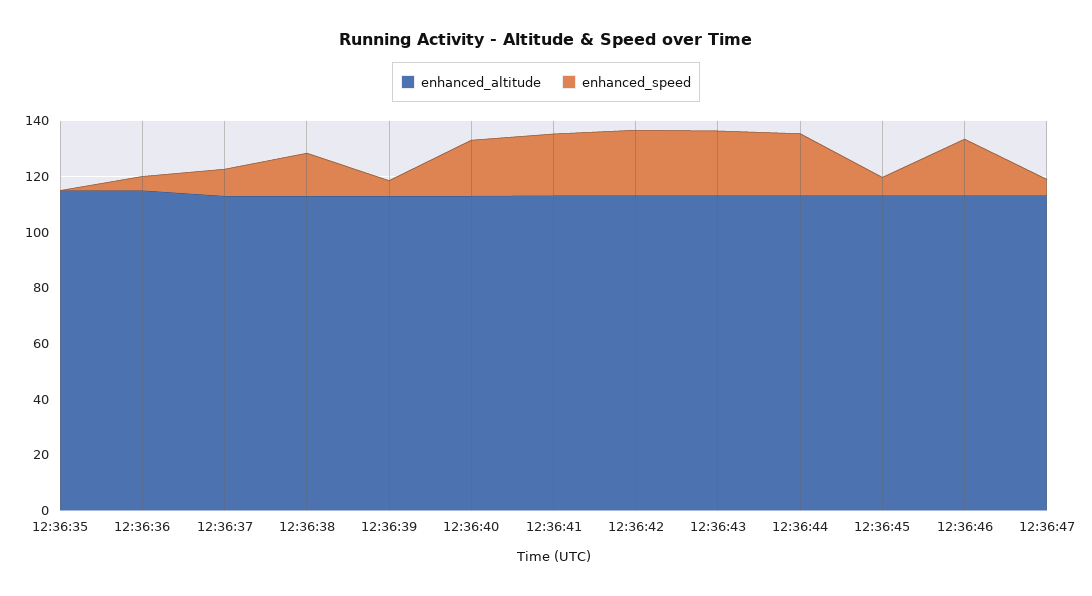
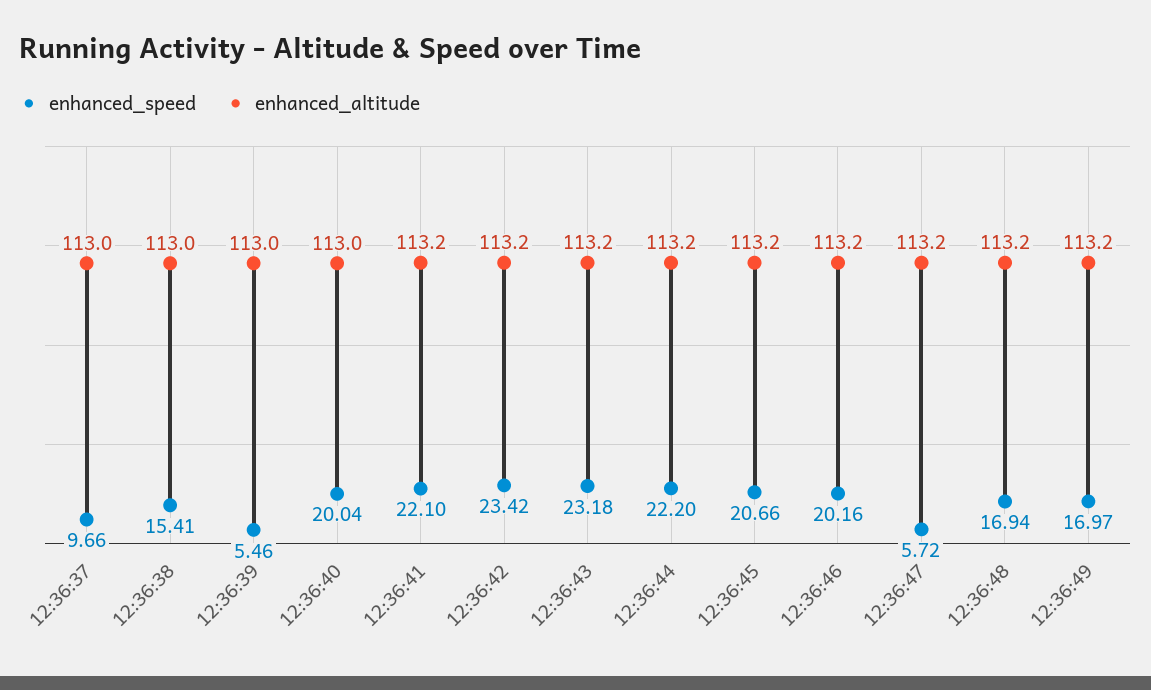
enhanced_altitude, 12:36:35: 115 -> none
enhanced_speed, 12:36:35: 0 -> none
enhanced_altitude, 12:36:36: 115 -> none
enhanced_speed, 12:36:36: 5 -> none
enhanced_speed, 12:36:45: 5 -> 20.66
enhanced_speed, 12:36:48: none -> 16.94
enhanced_altitude, 12:36:48: none -> 113.2
enhanced_speed, 12:36:49: none -> 16.97
enhanced_altitude, 12:36:49: none -> 113.2

